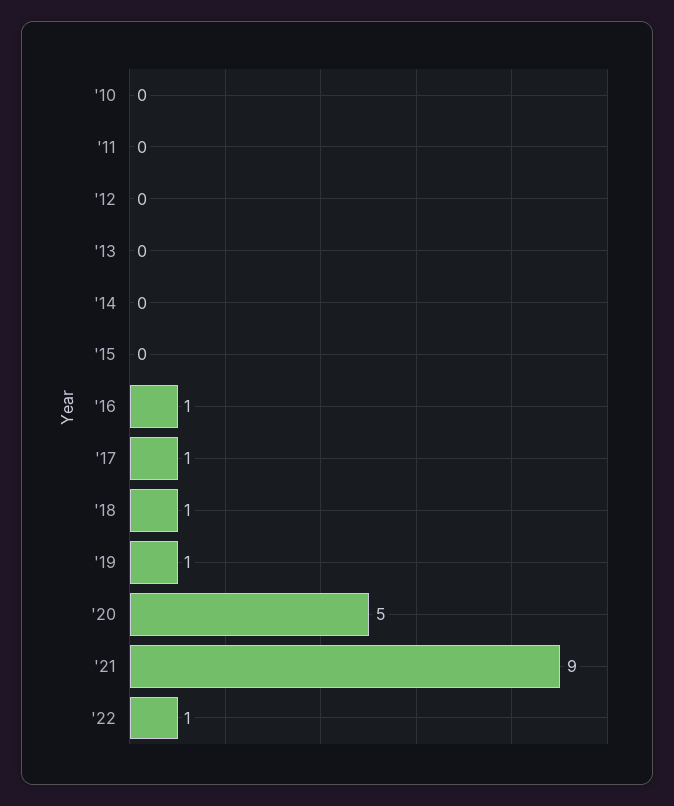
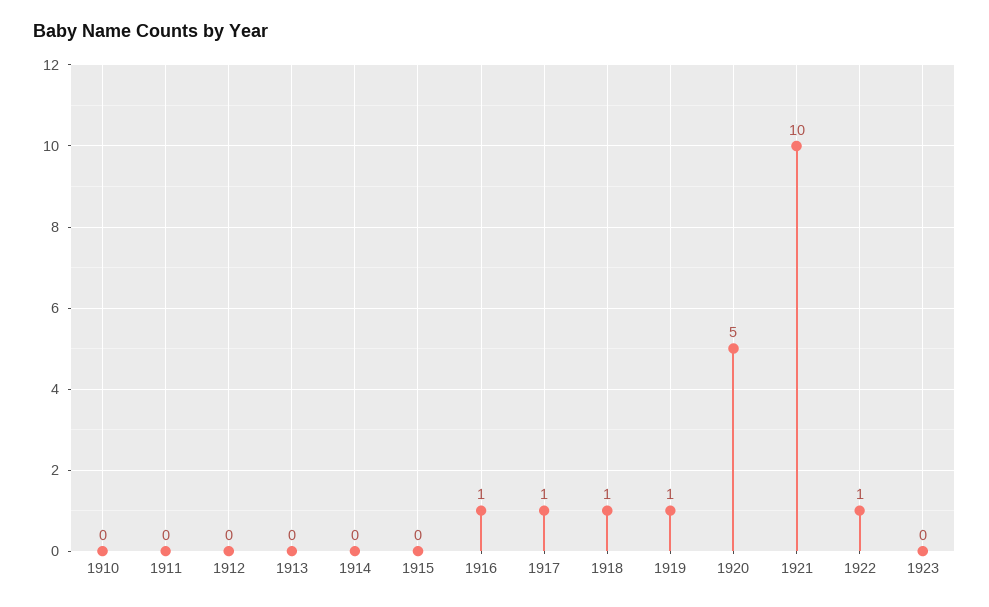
'21: 9 -> 10
1923: none -> 0

